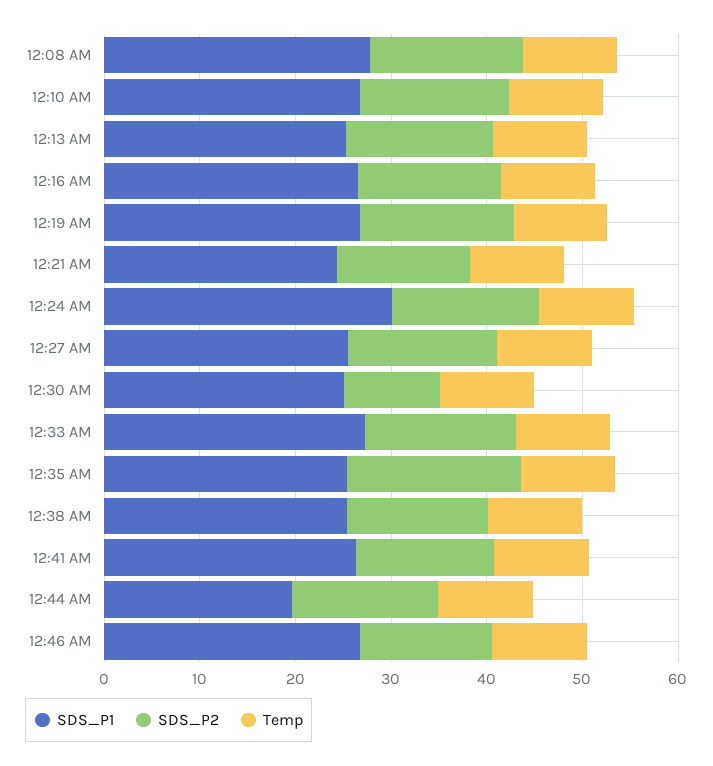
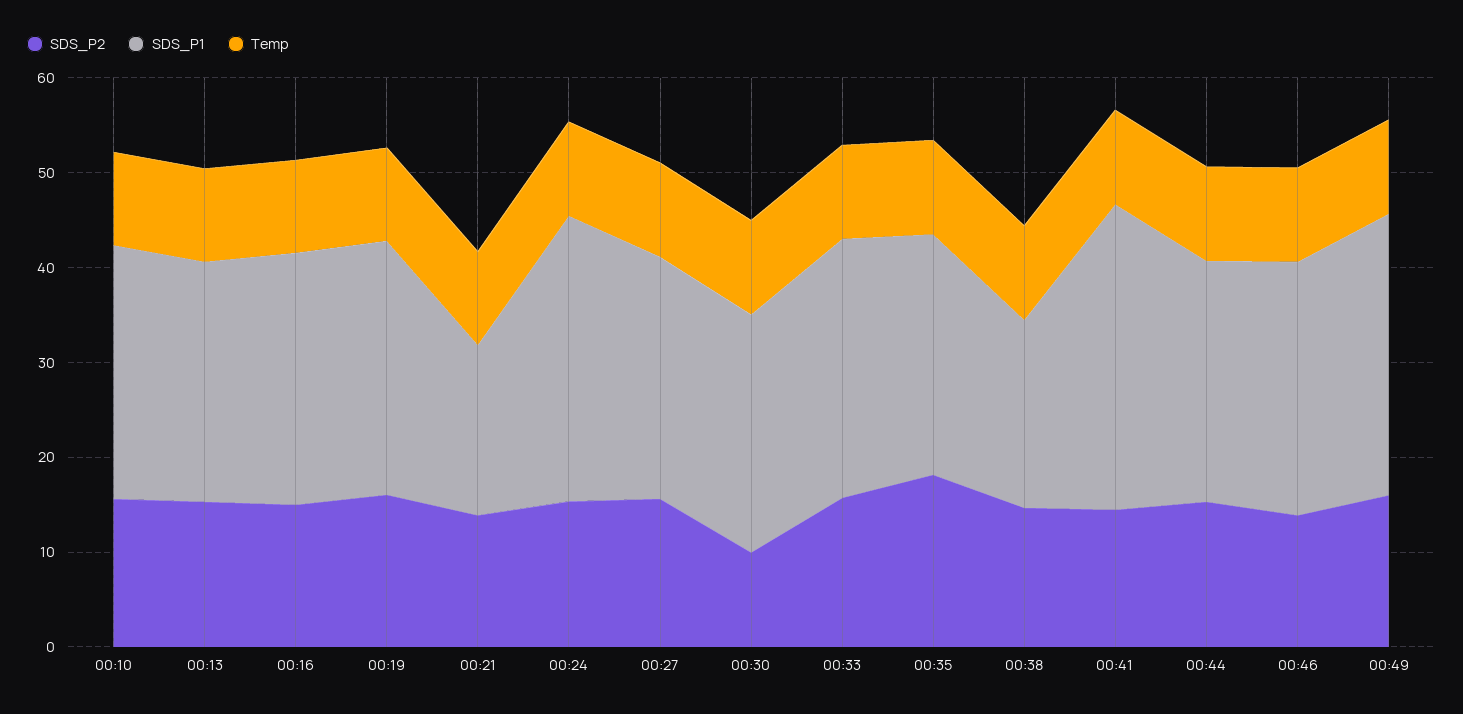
SDS_P1, 12:08 AM: 28 -> none
SDS_P2, 12:08 AM: 16 -> none
Temp, 12:08 AM: 10 -> none
SDS_P1, 12:21 AM: 24 -> 18
SDS_P1, 12:38 AM: 26 -> 20
SDS_P1, 12:41 AM: 26 -> 32
SDS_P1, 12:44 AM: 20 -> 26
SDS_P2, 00:49: none -> 16
SDS_P1, 00:49: none -> 30
Temp, 00:49: none -> 10

